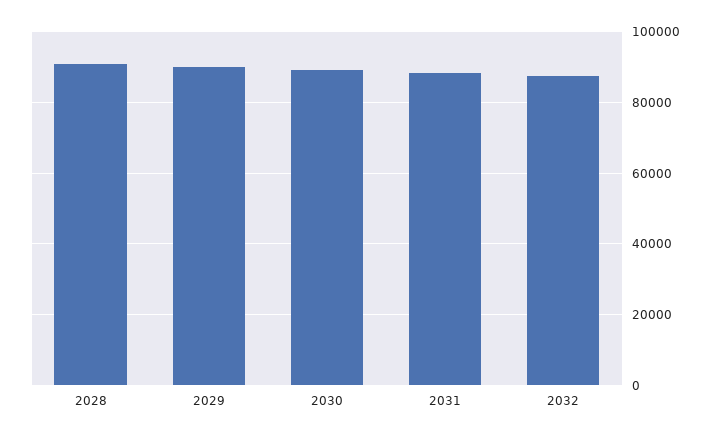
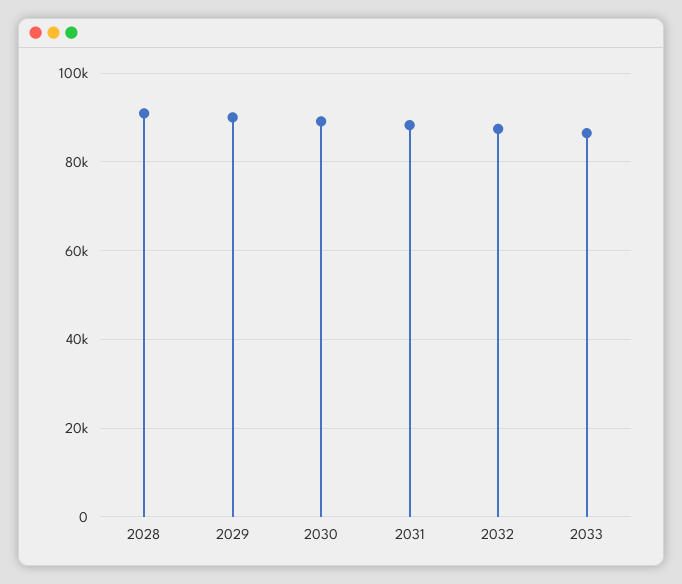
2033: none -> 86000

